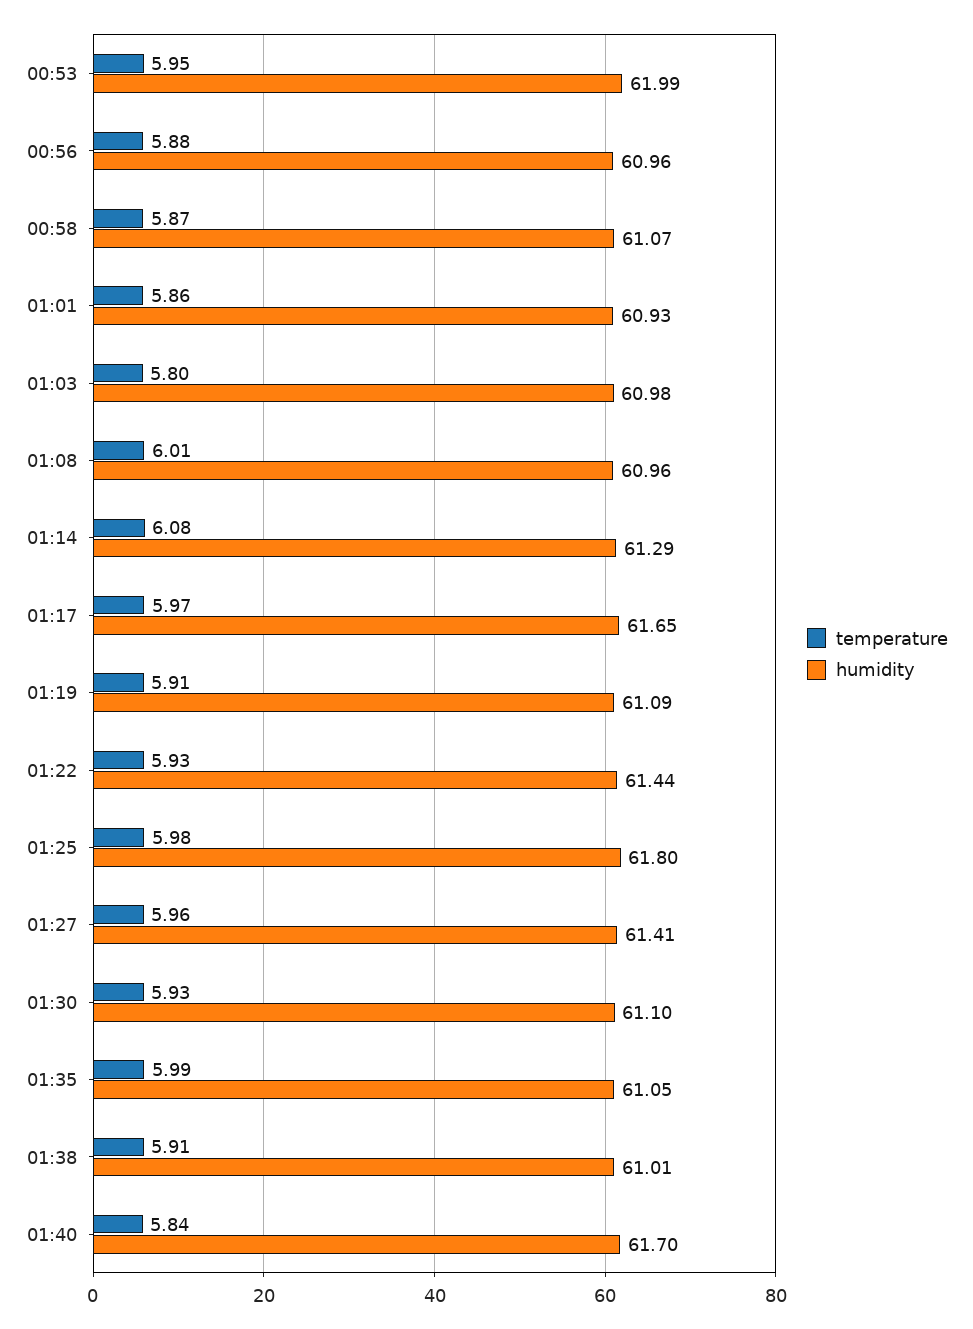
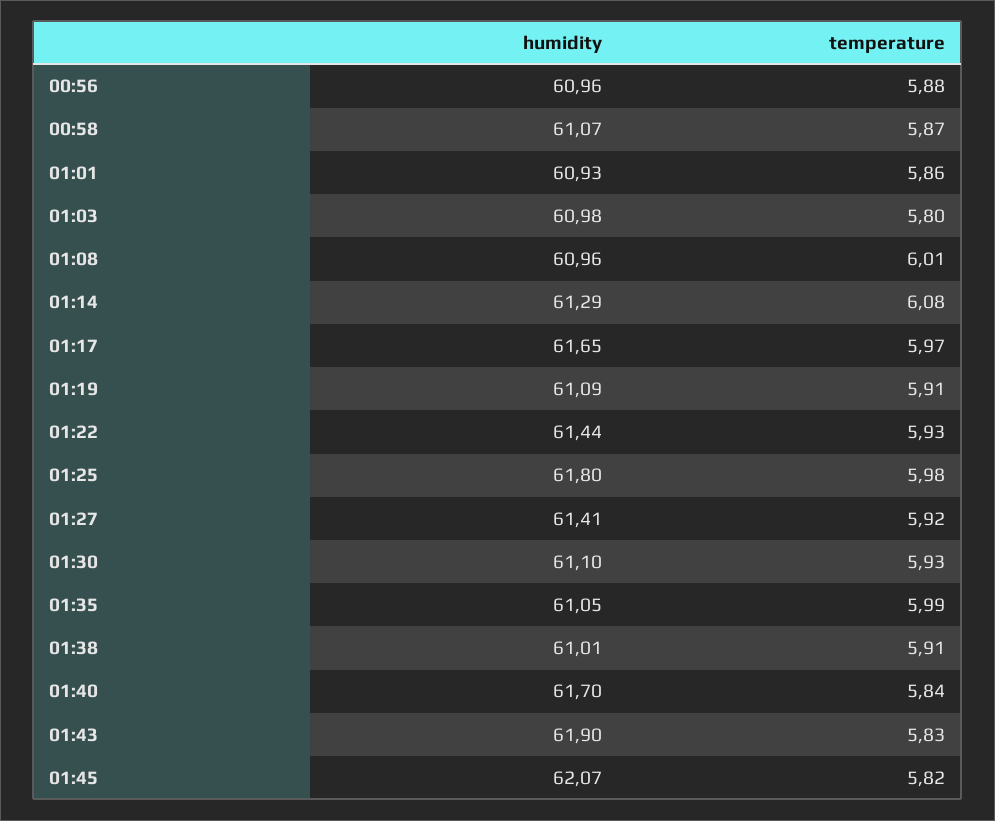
temperature, 00:53: 5.95 -> none
humidity, 00:53: 61.99 -> none
temperature, 01:27: 5.96 -> 5.92
humidity, 01:43: none -> 61.9
temperature, 01:43: none -> 5.83
humidity, 01:45: none -> 62.07
temperature, 01:45: none -> 5.82

